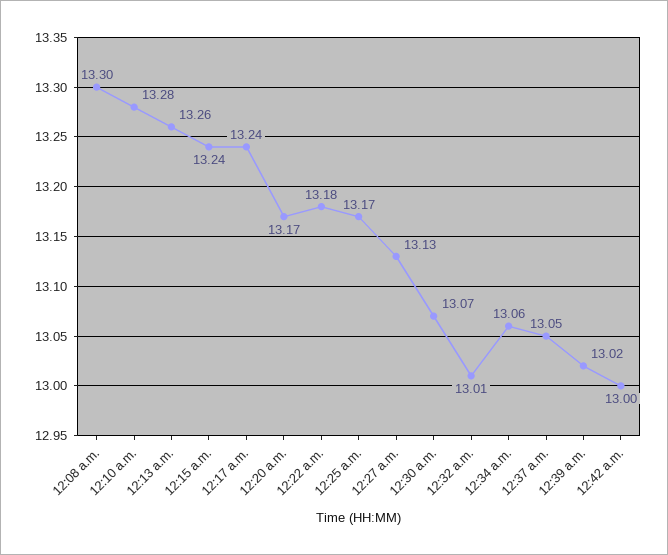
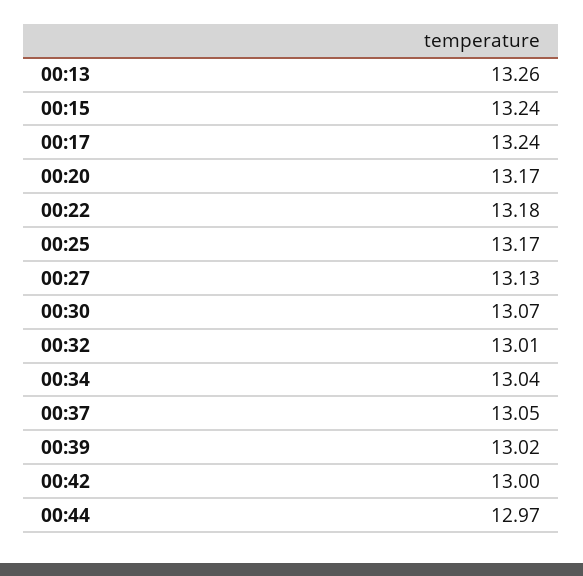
12:08 a.m.: 13.3 -> none
12:10 a.m.: 13.28 -> none
12:34 a.m.: 13.06 -> 13.04
00:44: none -> 12.97

